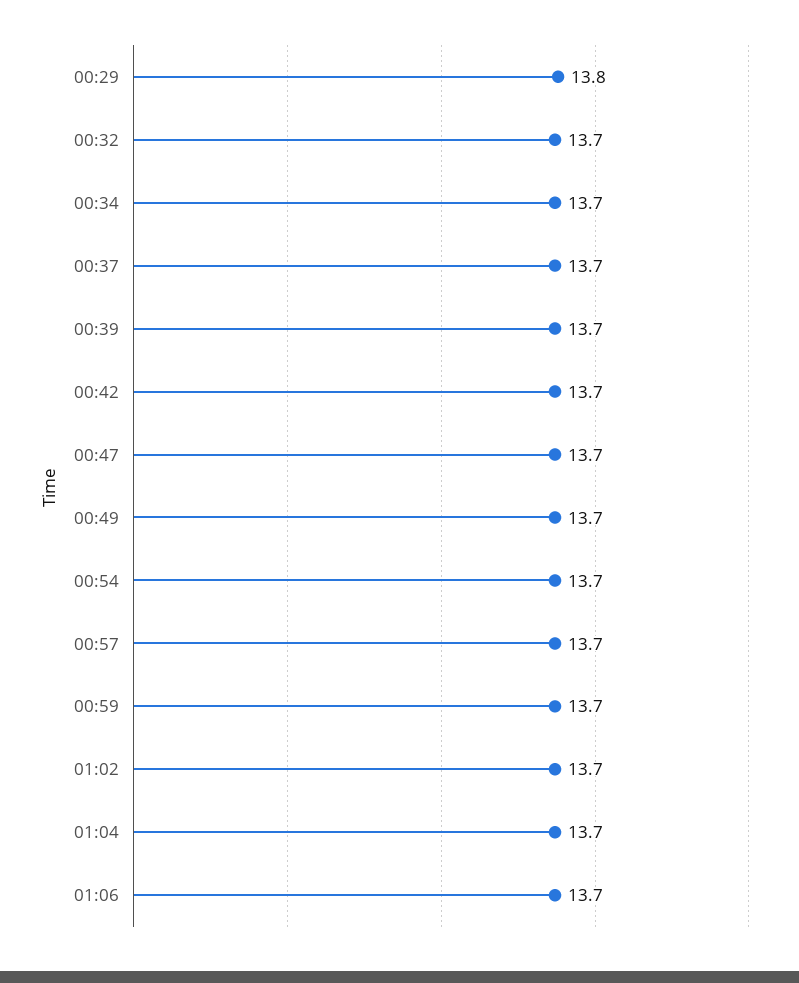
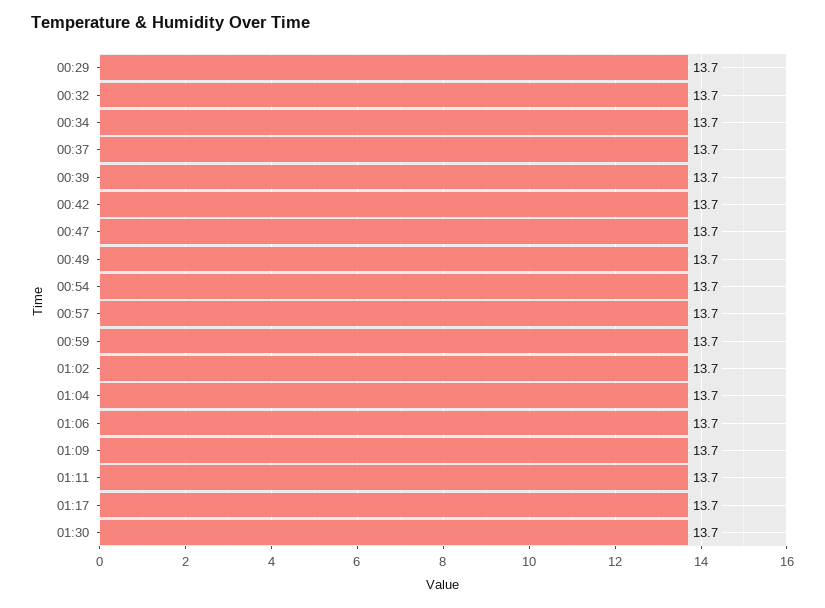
00:29: 13.8 -> 13.7
01:09: none -> 13.7
01:11: none -> 13.7
01:17: none -> 13.7
01:30: none -> 13.7

